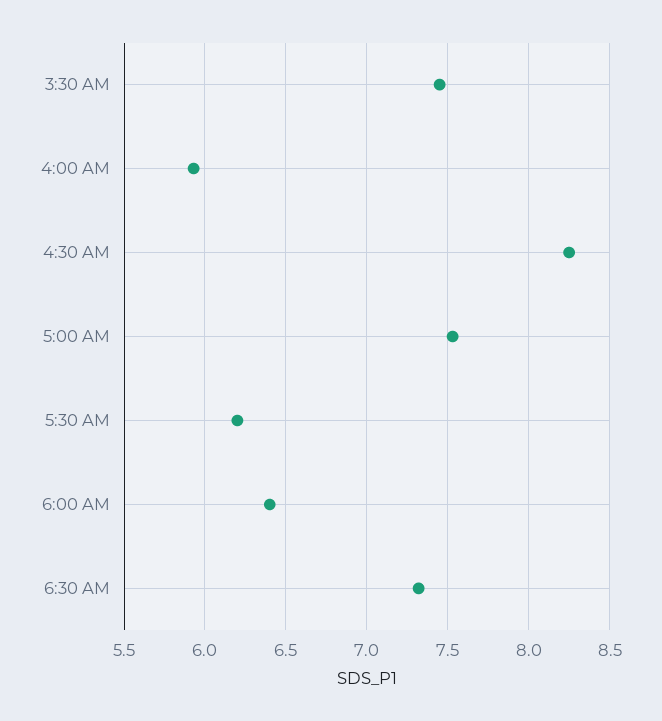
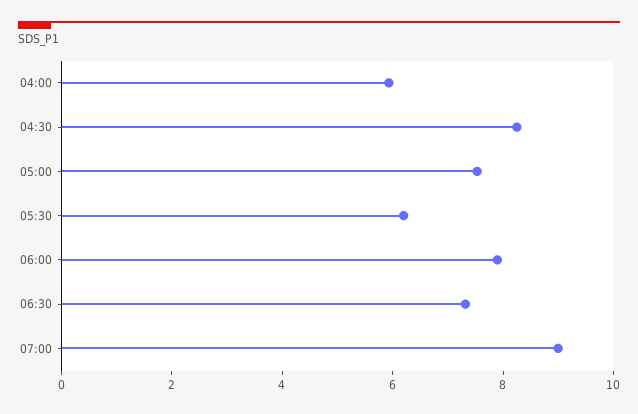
3:30 AM: 7.45 -> none
6:00 AM: 6.4 -> 8
07:00: none -> 9

